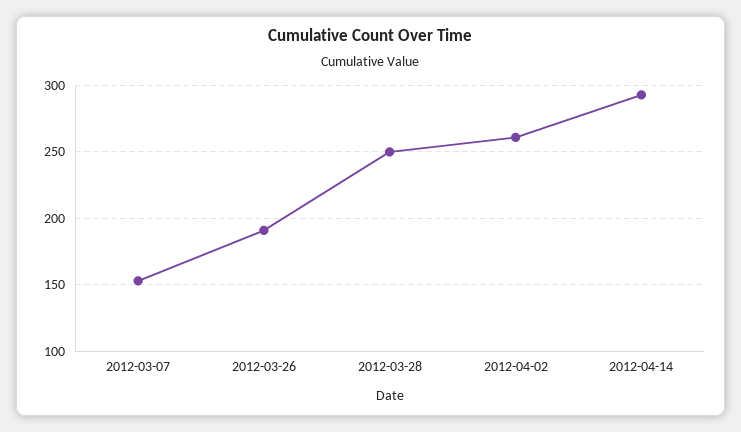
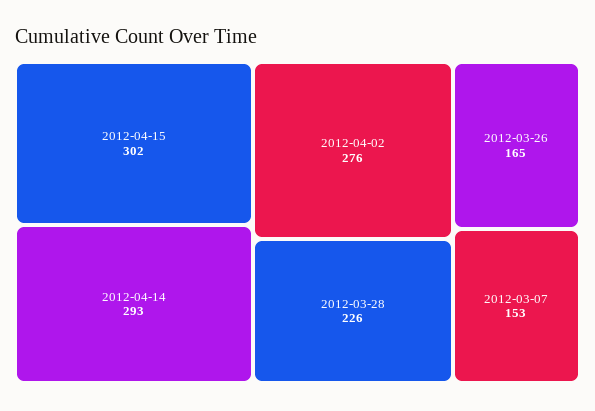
2012-03-26: 190 -> 165
2012-03-28: 250 -> 226
2012-04-02: 260 -> 276
2012-04-15: none -> 302

